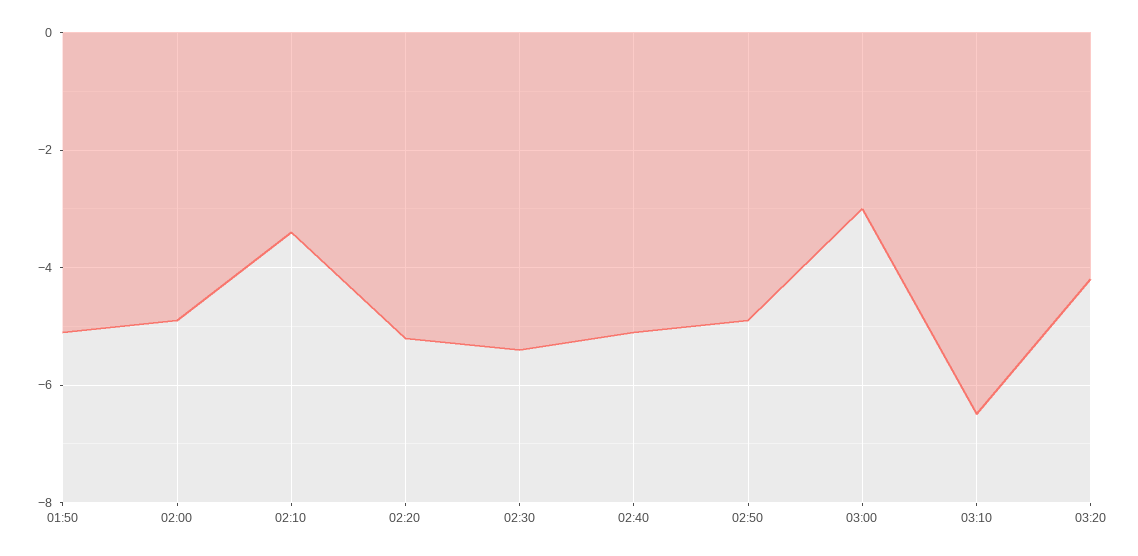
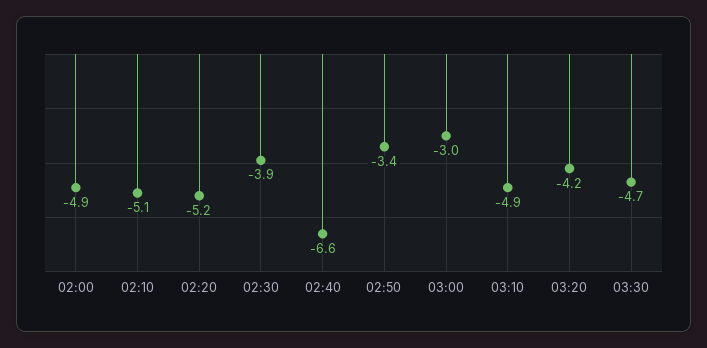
01:50: -5 -> none
02:10: -3.5 -> -5.1
02:30: -5.5 -> -3.9
02:40: -5 -> -6.6
02:50: -5 -> -3.4
03:10: -6.5 -> -4.9
03:30: none -> -4.7

